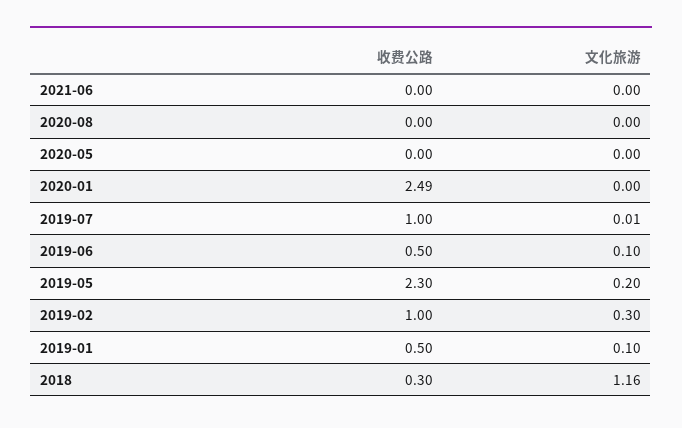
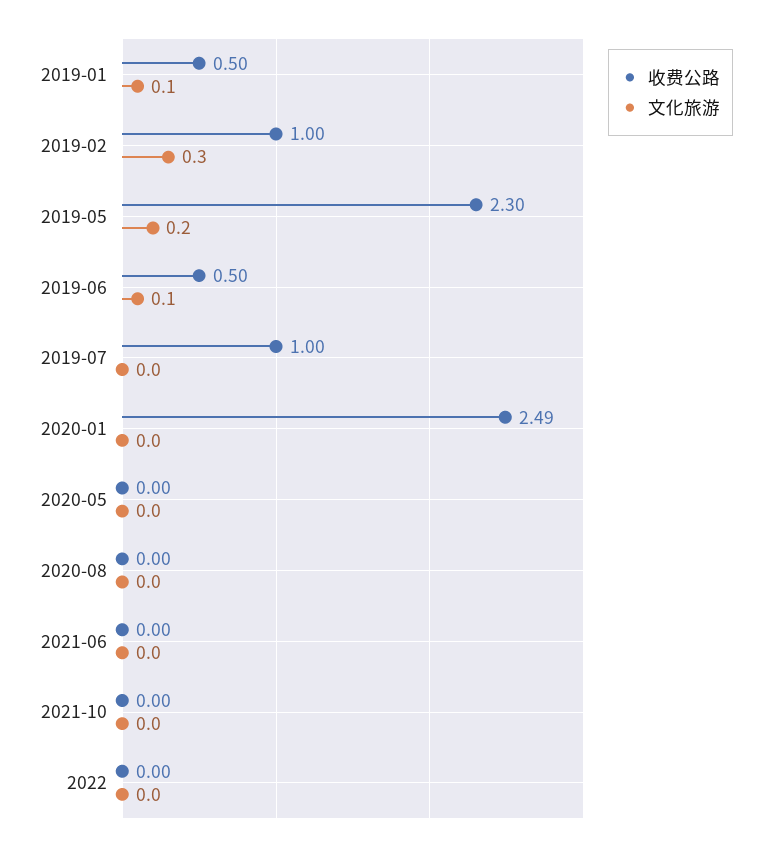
文化旅游, 2019-07: 0.01 -> 0
收费公路, 2018: 0.3 -> none
文化旅游, 2018: 1.16 -> none
收费公路, 2021-10: none -> 0
文化旅游, 2021-10: none -> 0
收费公路, 2022: none -> 0
文化旅游, 2022: none -> 0

